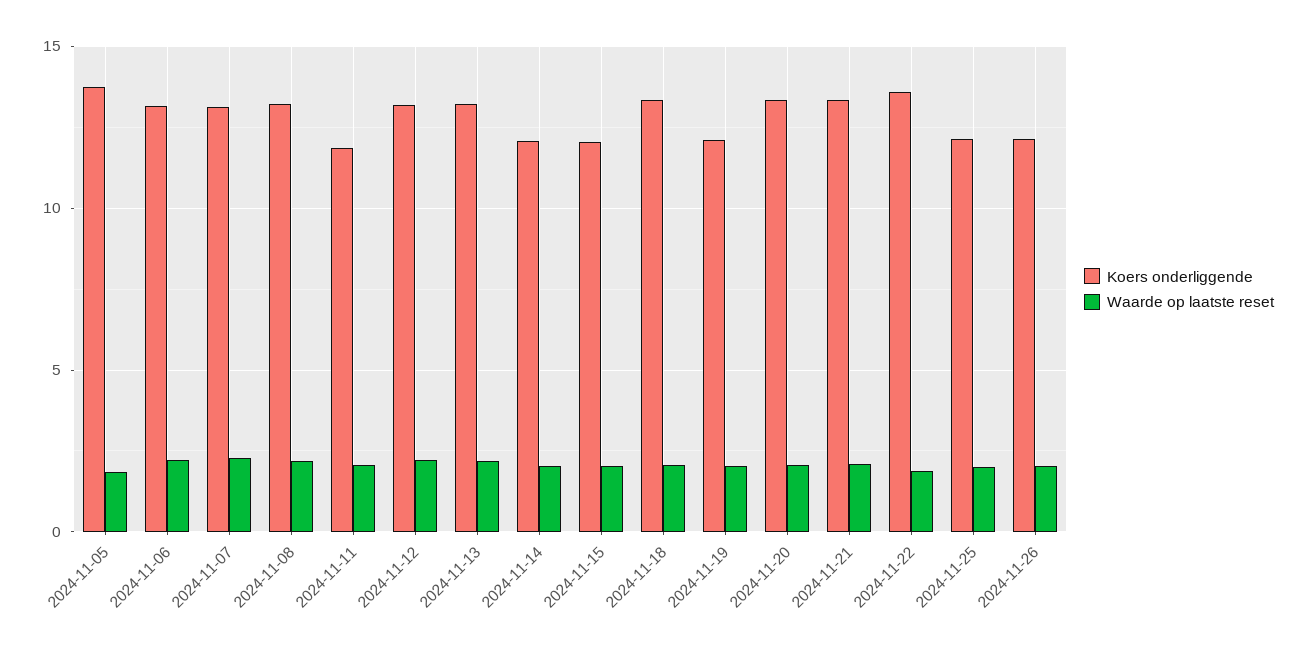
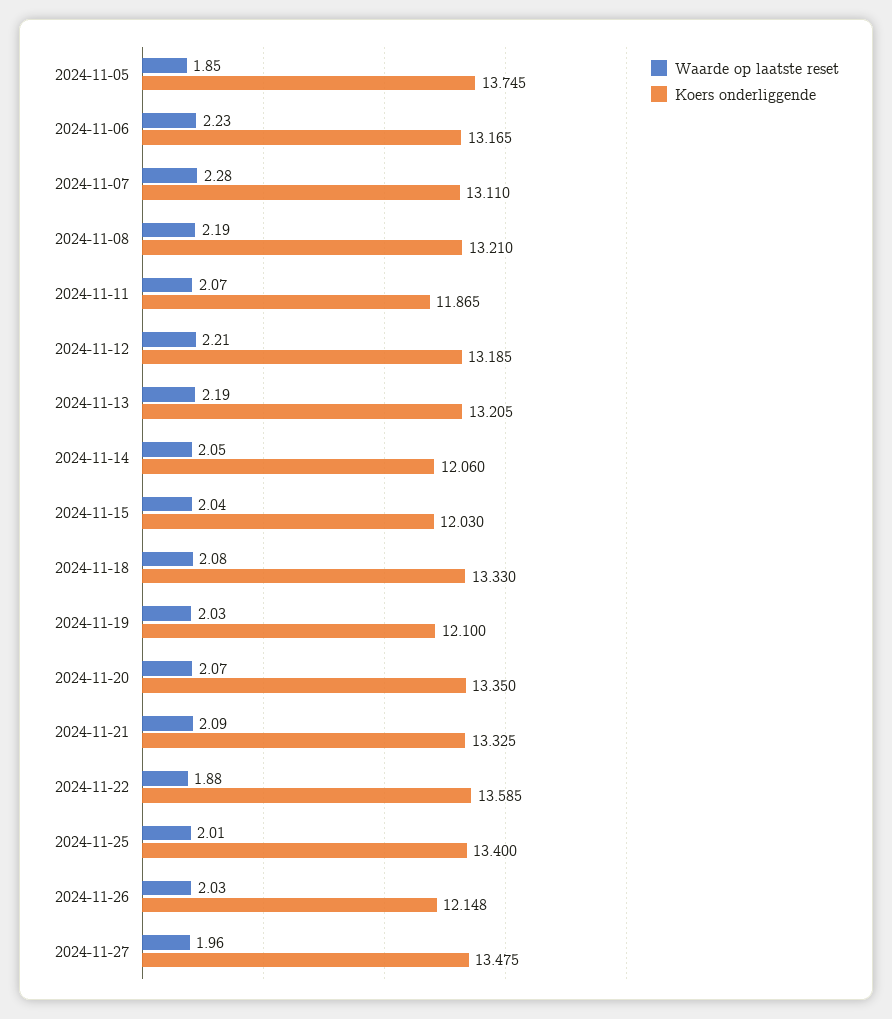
Koers onderliggende, 2024-11-25: 12 -> 13.4
Waarde op laatste reset, 2024-11-27: none -> 1.96
Koers onderliggende, 2024-11-27: none -> 13.475

